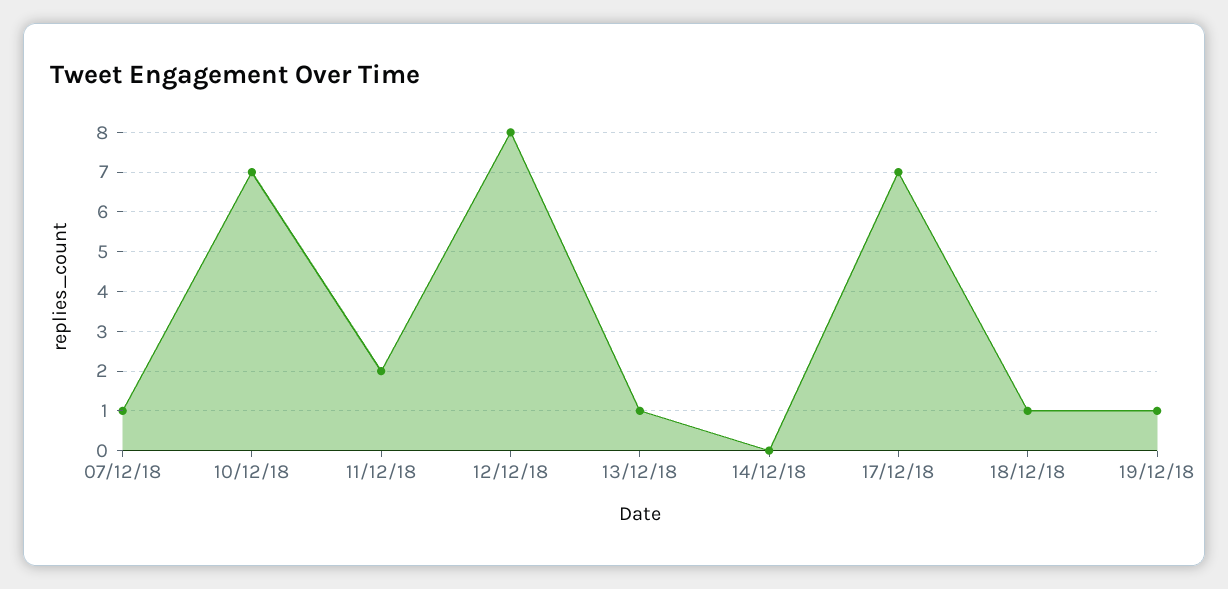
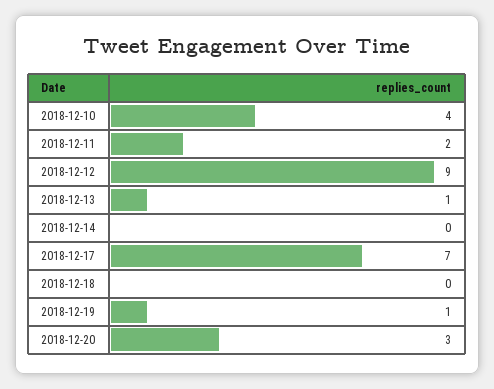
07/12/18: 1 -> none
10/12/18: 7 -> 4
12/12/18: 8 -> 9
18/12/18: 1 -> 0
2018-12-20: none -> 3

